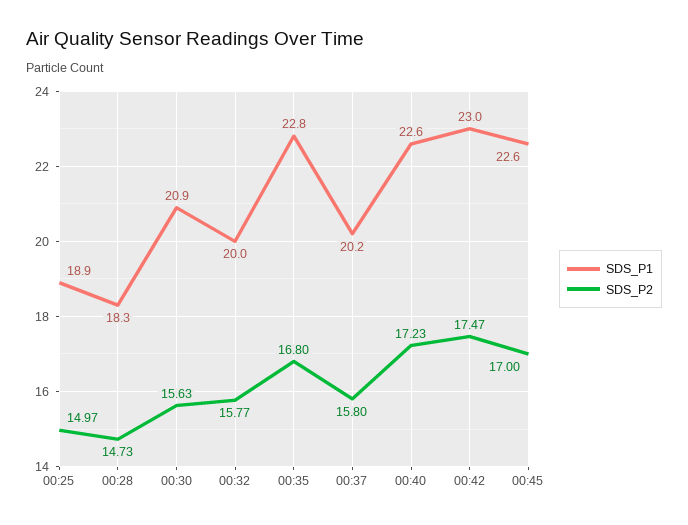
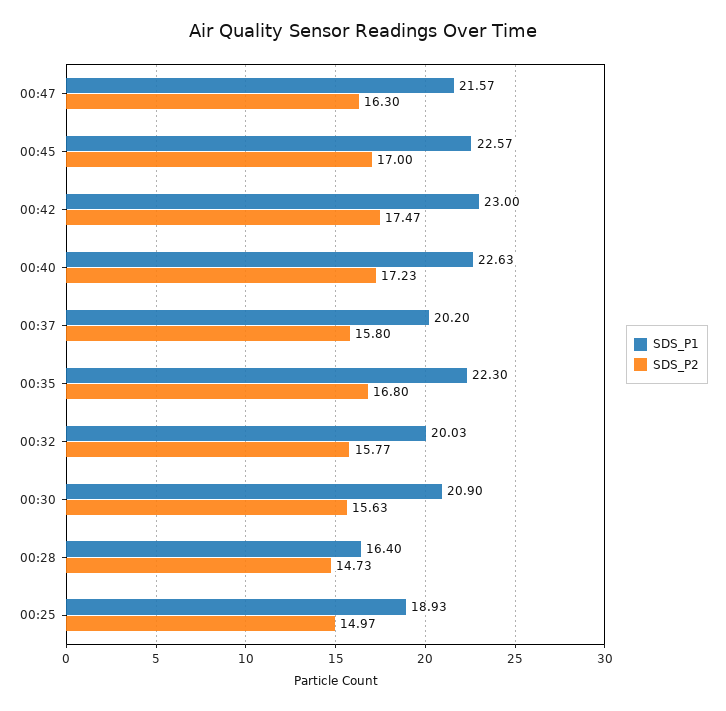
SDS_P1, 00:28: 18.3 -> 16.4
SDS_P1, 00:35: 22.8 -> 22.3
SDS_P1, 00:47: none -> 21.57
SDS_P2, 00:47: none -> 16.3

